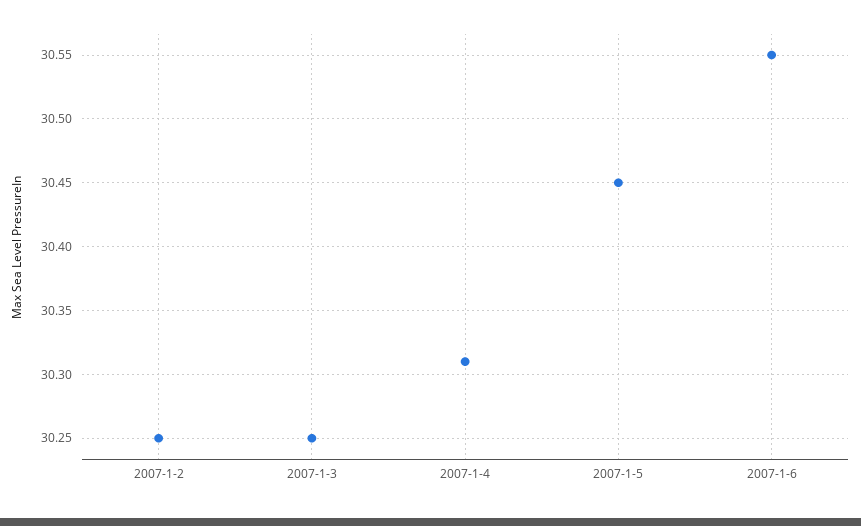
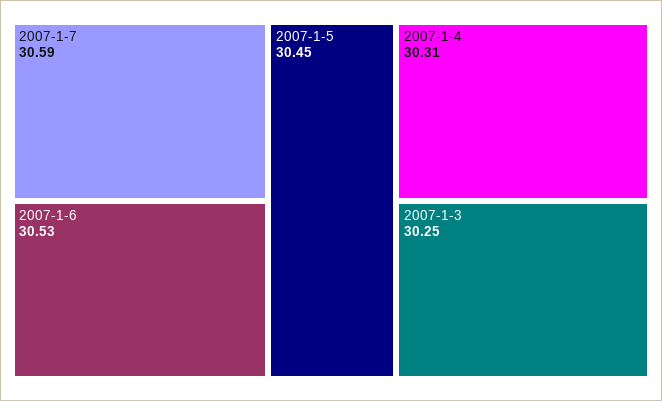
2007-1-2: 30.25 -> none
2007-1-6: 30.55 -> 30.53
2007-1-7: none -> 30.59

